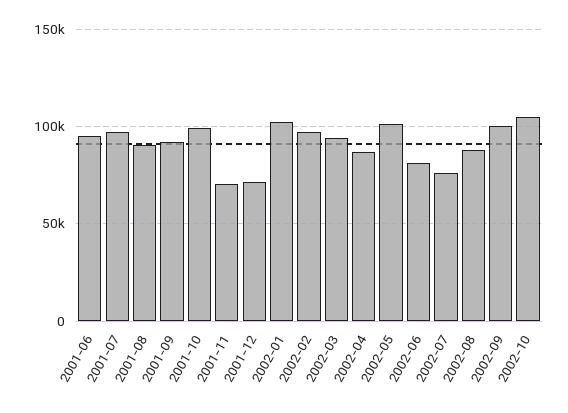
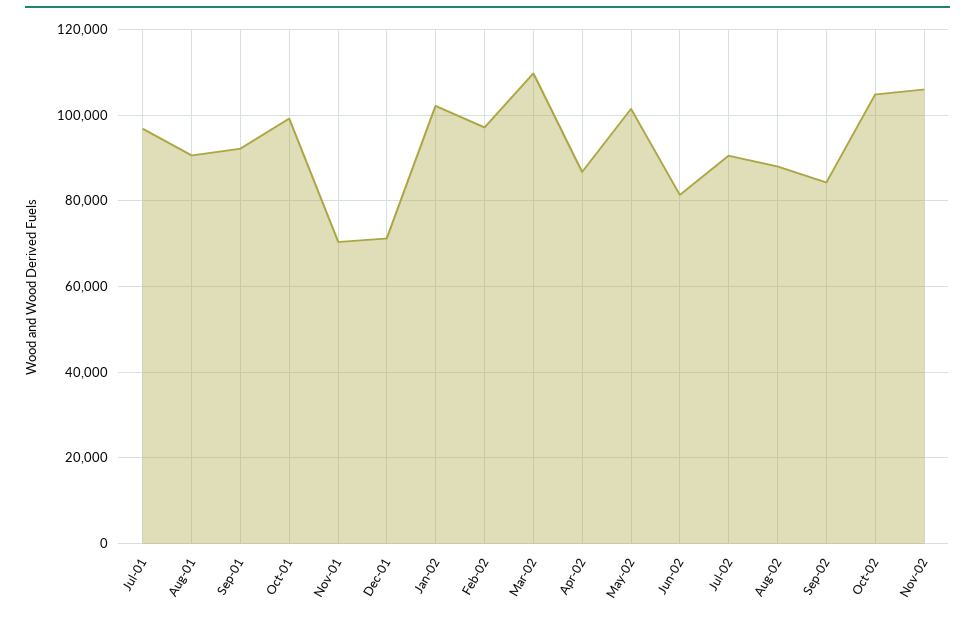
2001-06: 95000 -> none
2002-03: 95000 -> 110000
2002-07: 75000 -> 90000
2002-09: 100000 -> 84000
Nov-02: none -> 106000

